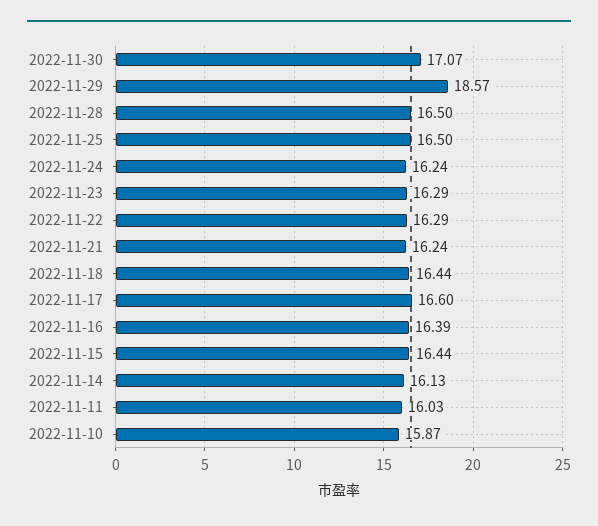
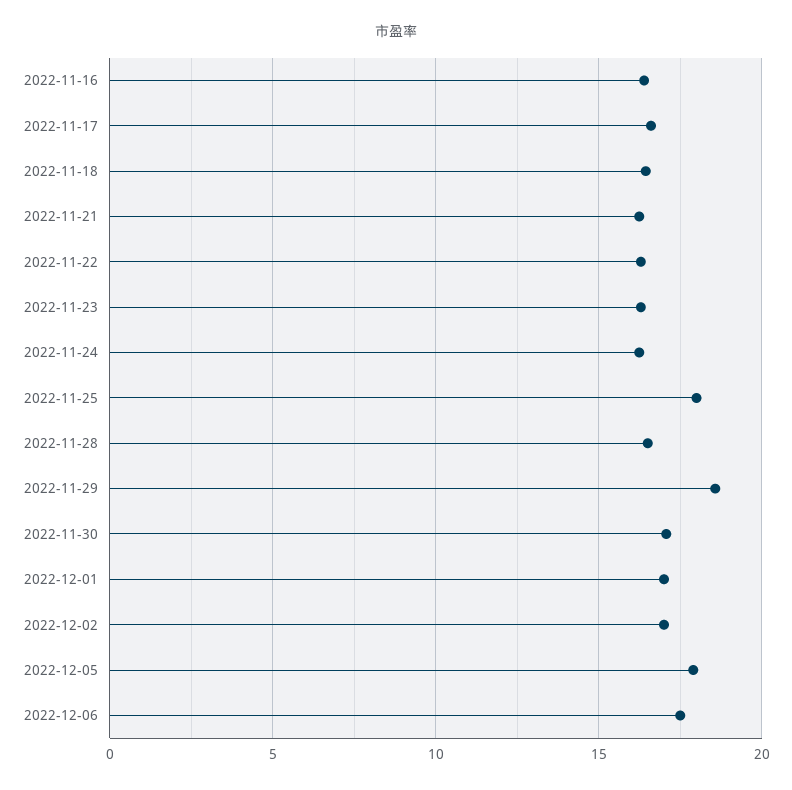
2022-11-25: 16.5 -> 18
2022-11-15: 16.44 -> none
2022-11-14: 16.13 -> none
2022-11-11: 16.03 -> none
2022-11-10: 15.87 -> none
2022-12-01: none -> 17
2022-12-02: none -> 17
2022-12-05: none -> 18
2022-12-06: none -> 17.5

